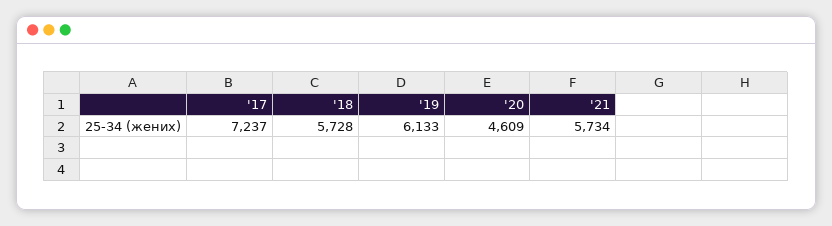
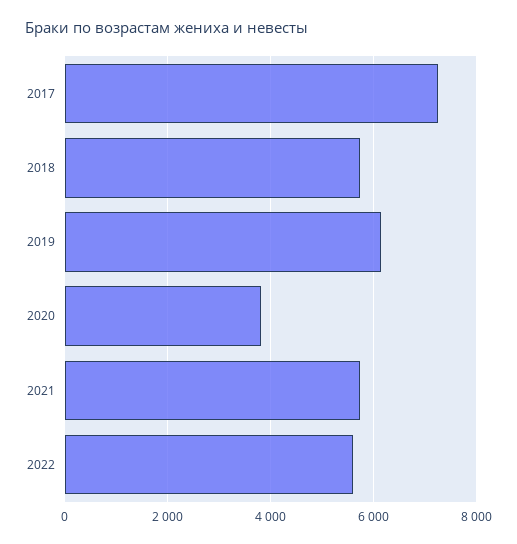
'20: 4609 -> 3800
2022: none -> 5600

